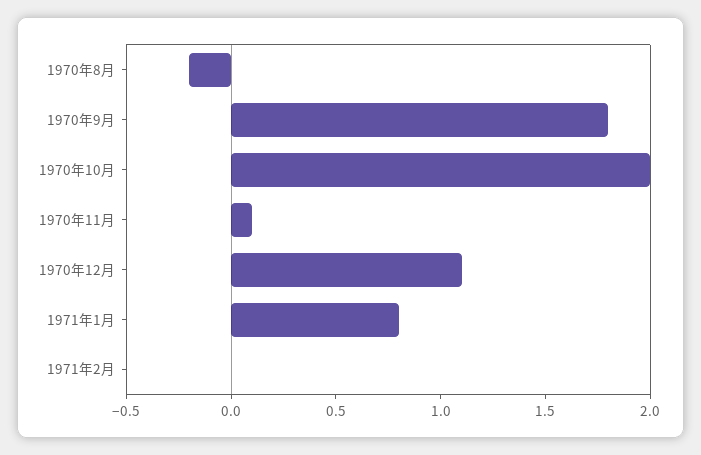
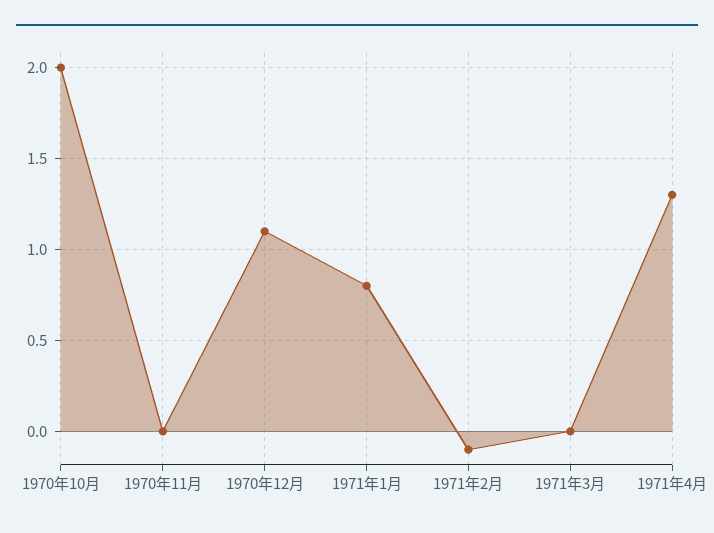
1970年8月: -0.2 -> none
1970年9月: 1.8 -> none
1970年11月: 0.1 -> 0
1971年2月: 0 -> -0.1
1971年3月: none -> 0
1971年4月: none -> 1.3

